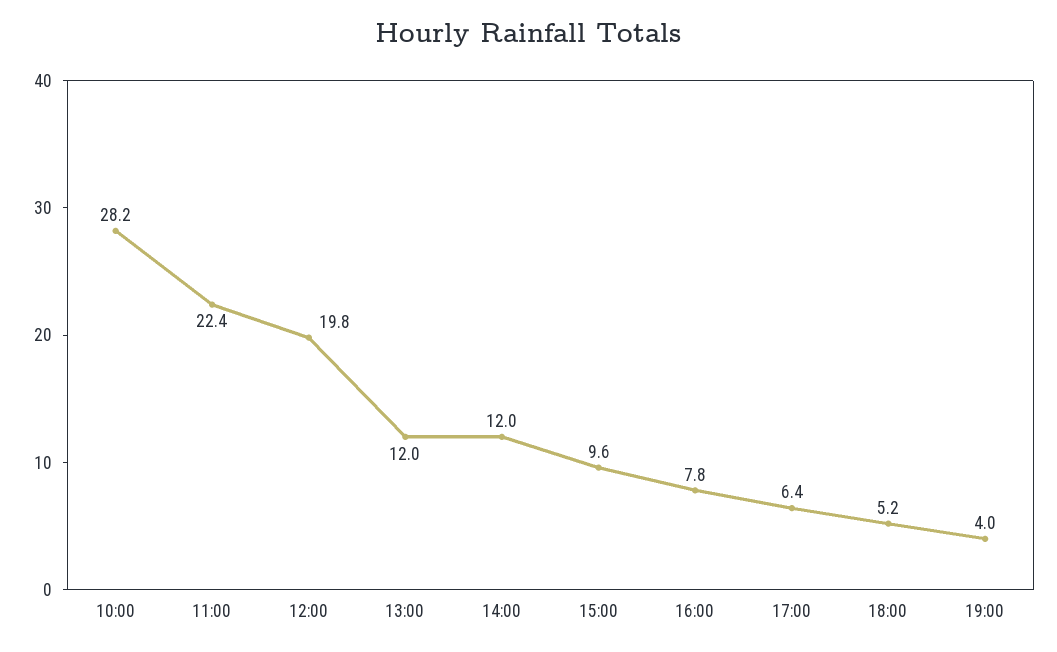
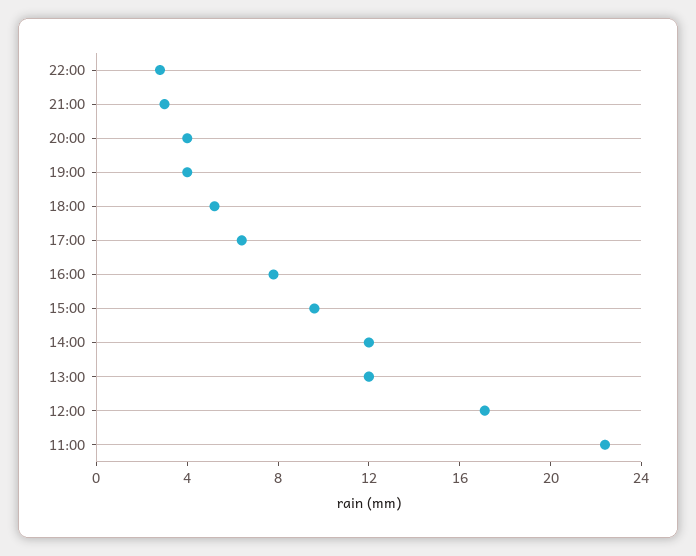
10:00: 28.2 -> none
12:00: 19.8 -> 17
22:00: none -> 3
21:00: none -> 3
20:00: none -> 4

